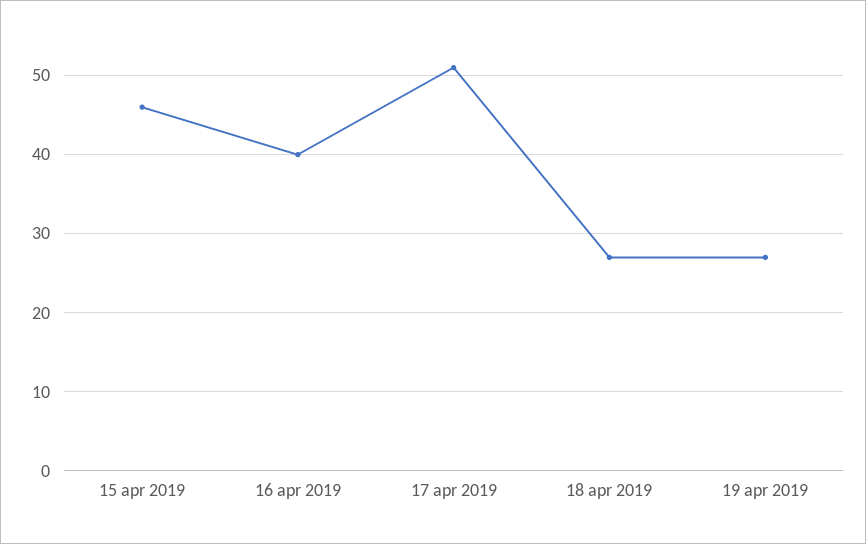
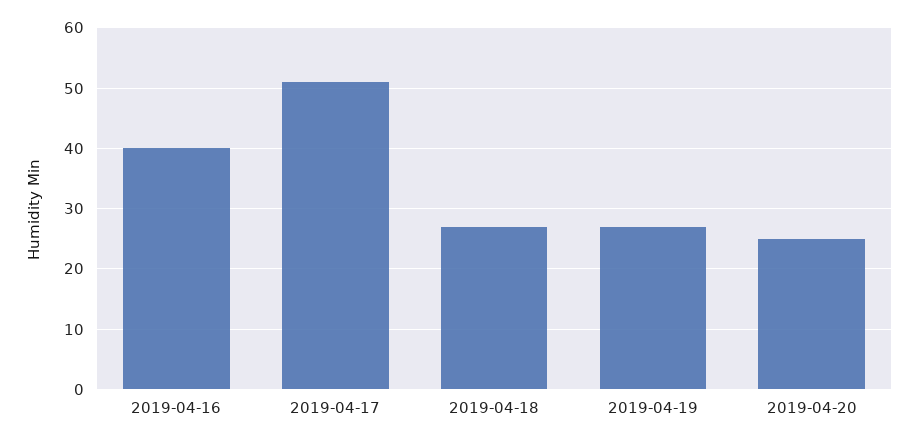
15 apr 2019: 46 -> none
2019-04-20: none -> 25

